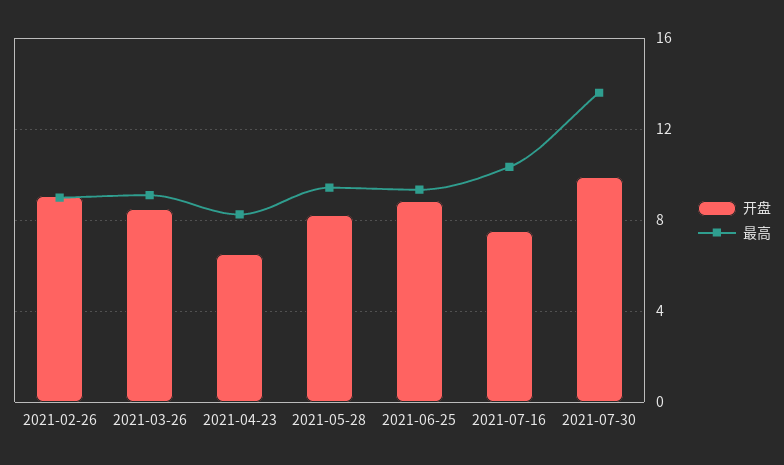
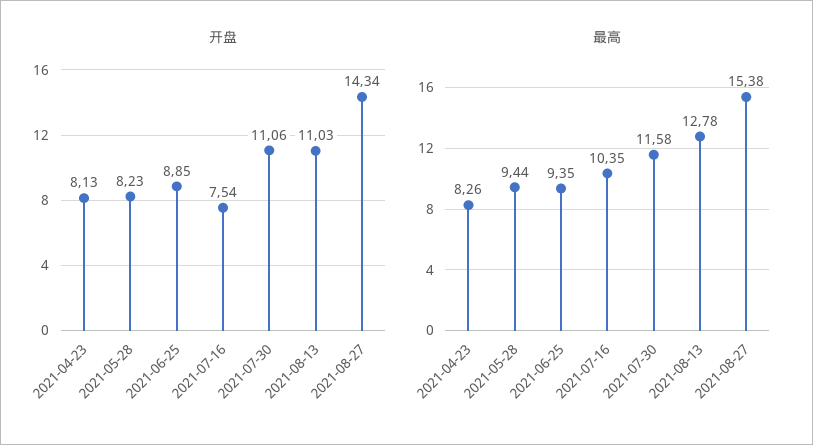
开盘, 2021-02-26: 9 -> none
最高, 2021-02-26: 9 -> none
开盘, 2021-03-26: 8.5 -> none
最高, 2021-03-26: 9 -> none
开盘, 2021-04-23: 6.5 -> 8.13
开盘, 2021-07-30: 10 -> 11.06
最高, 2021-07-30: 13.5 -> 11.58
开盘, 2021-08-13: none -> 11.03
开盘, 2021-08-27: none -> 14.34
最高, 2021-08-13: none -> 12.78
最高, 2021-08-27: none -> 15.38

